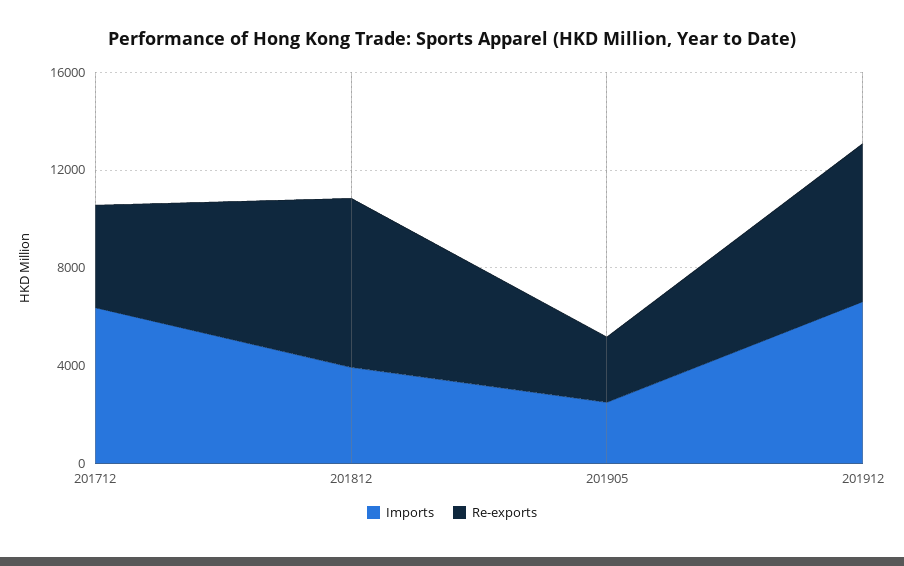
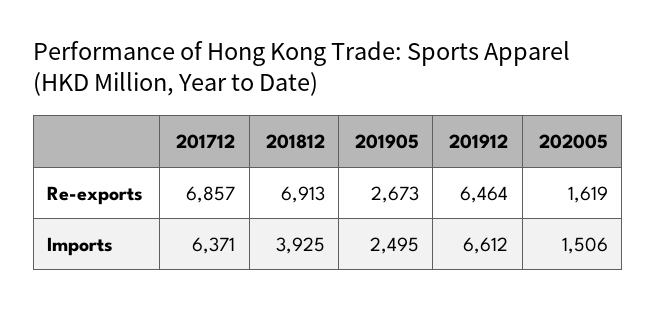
Re-exports, 201712: 4000 -> 6857
Re-exports, 202005: none -> 1619
Imports, 202005: none -> 1506

